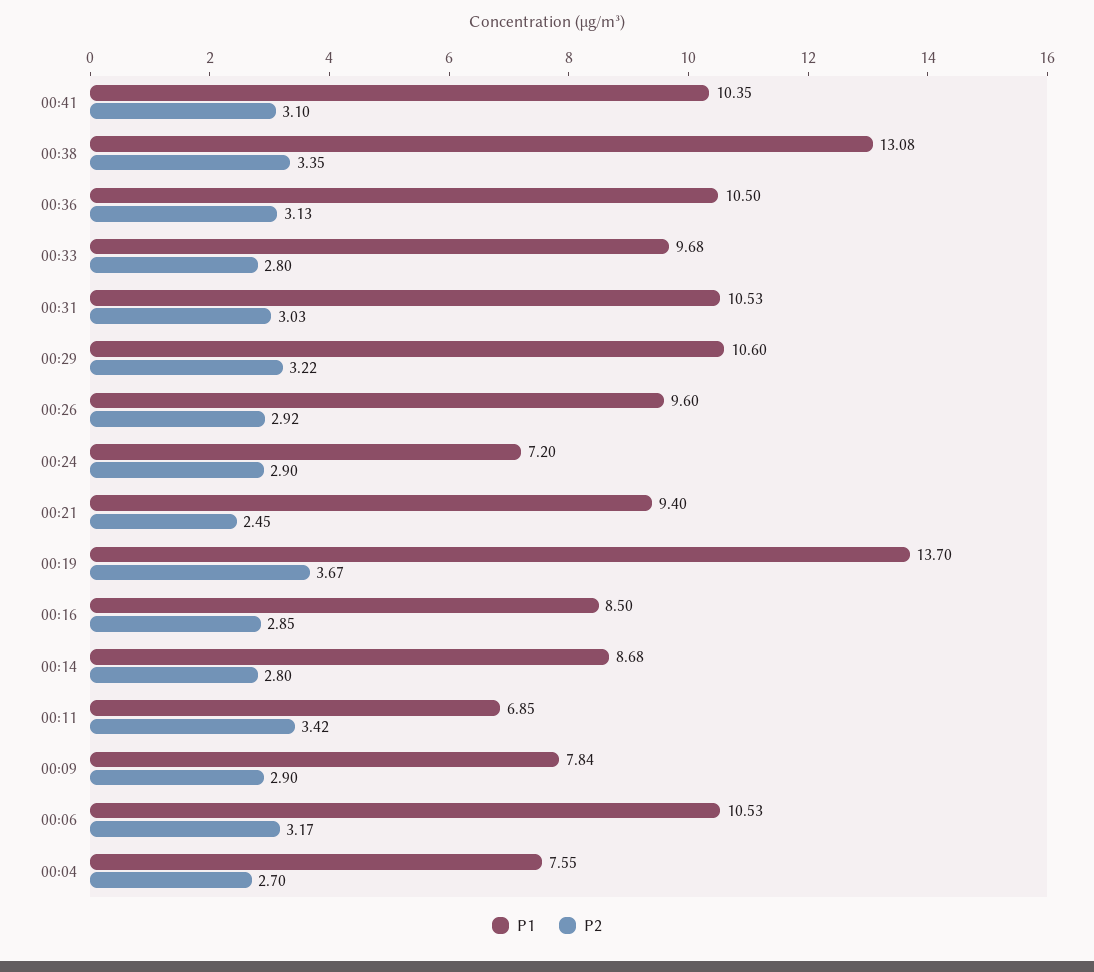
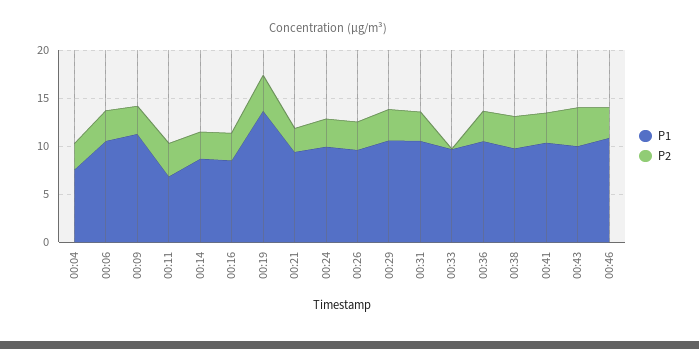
P1, 00:38: 13.08 -> 10
P2, 00:33: 2.8 -> 0
P1, 00:24: 7.2 -> 10
P1, 00:09: 7.84 -> 11
P1, 00:43: none -> 10
P2, 00:43: none -> 4
P1, 00:46: none -> 11
P2, 00:46: none -> 3

